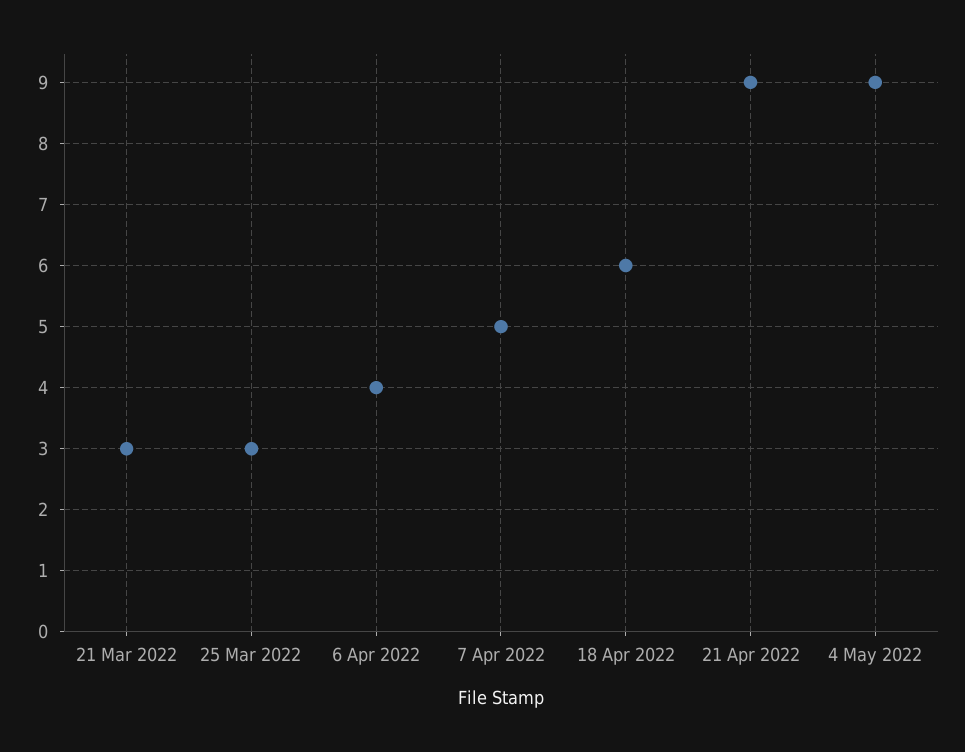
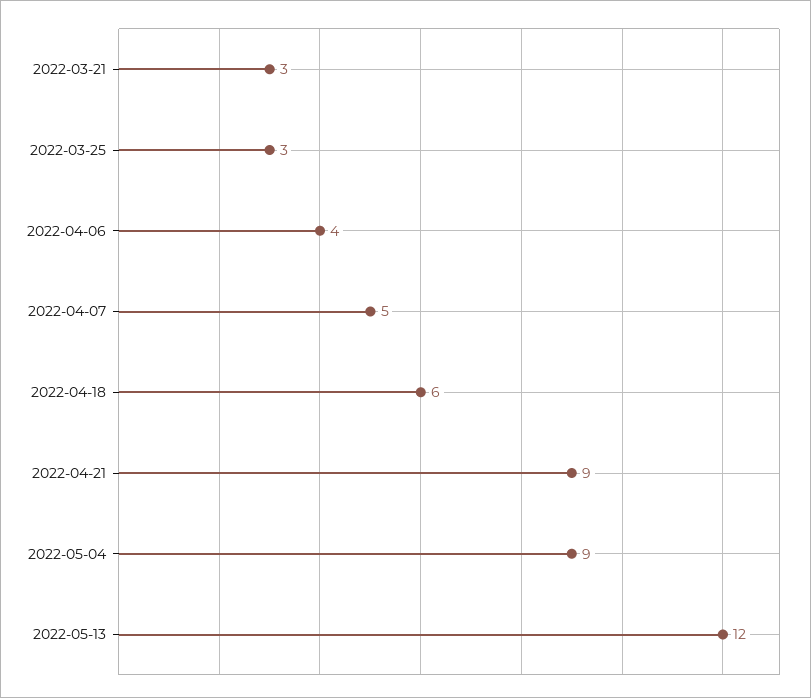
2022-05-13: none -> 12

